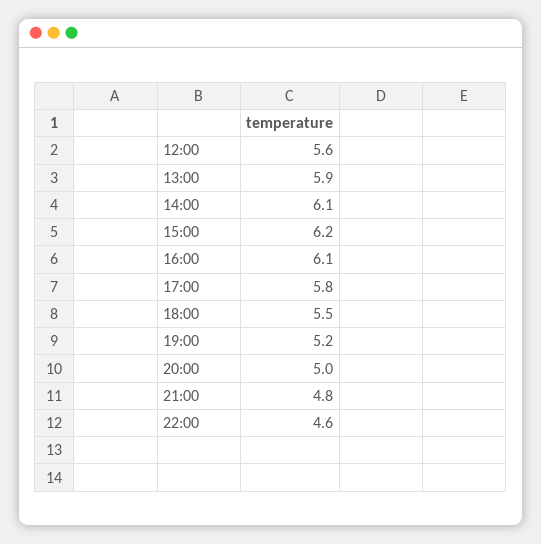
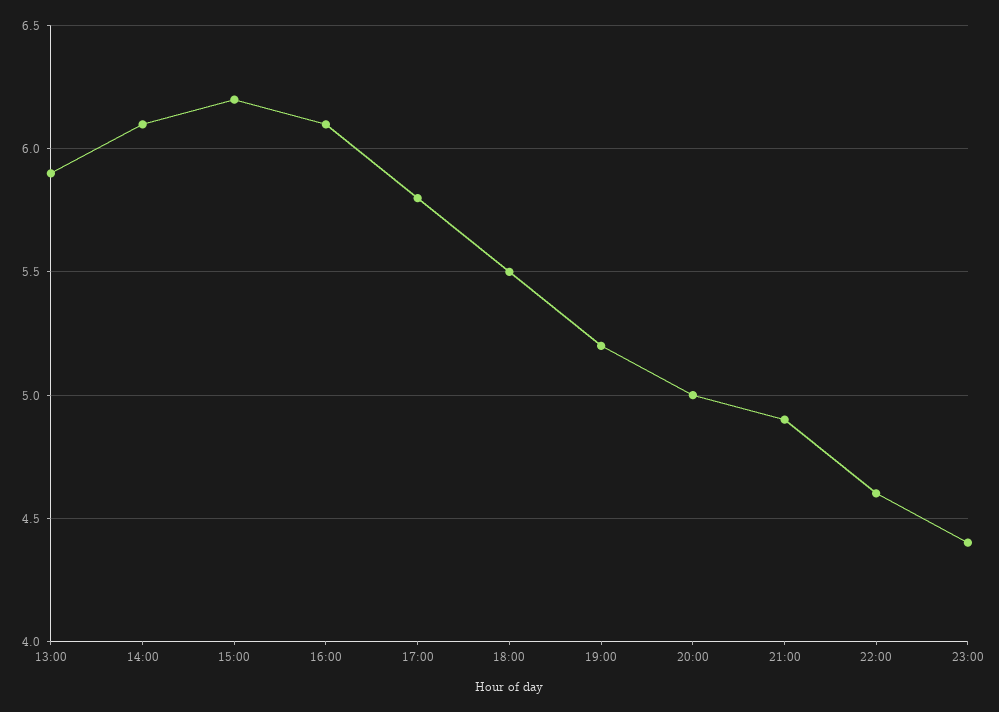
12:00: 5.6 -> none
21:00: 4.8 -> 4.9
23:00: none -> 4.4

